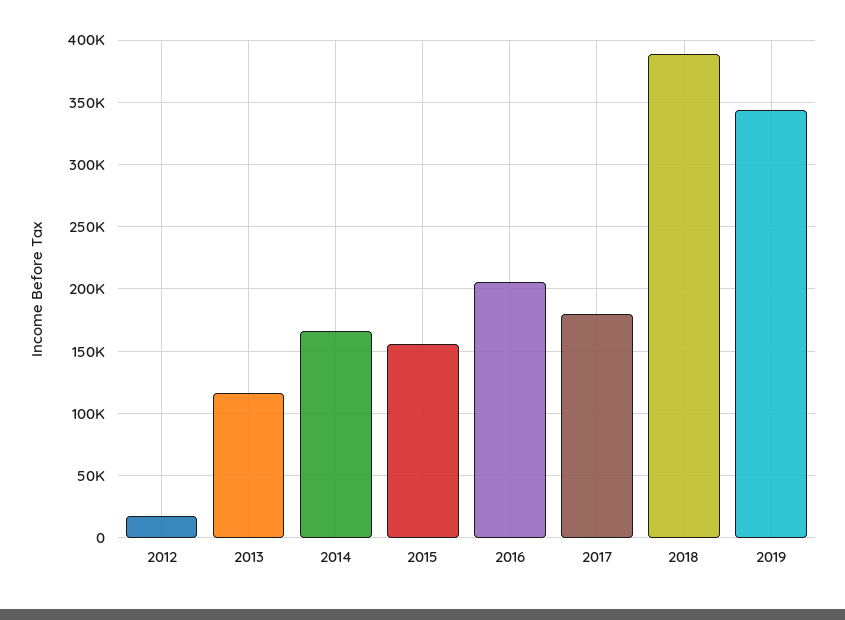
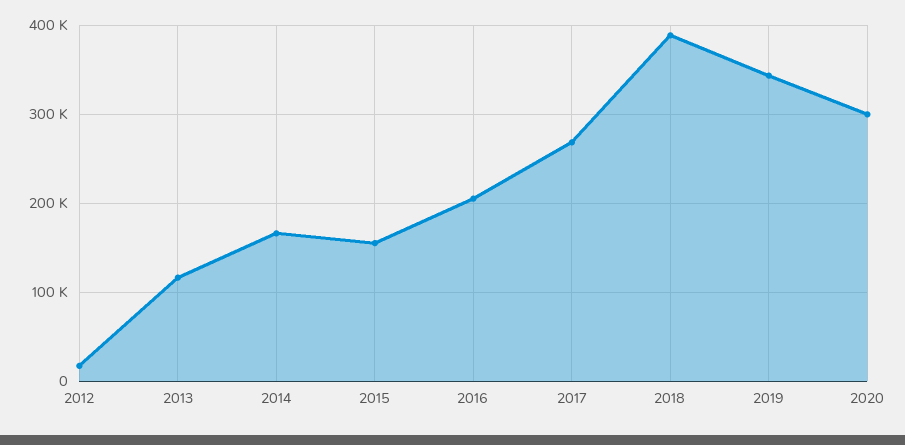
2017: 180000 -> 270000
2020: none -> 300000

